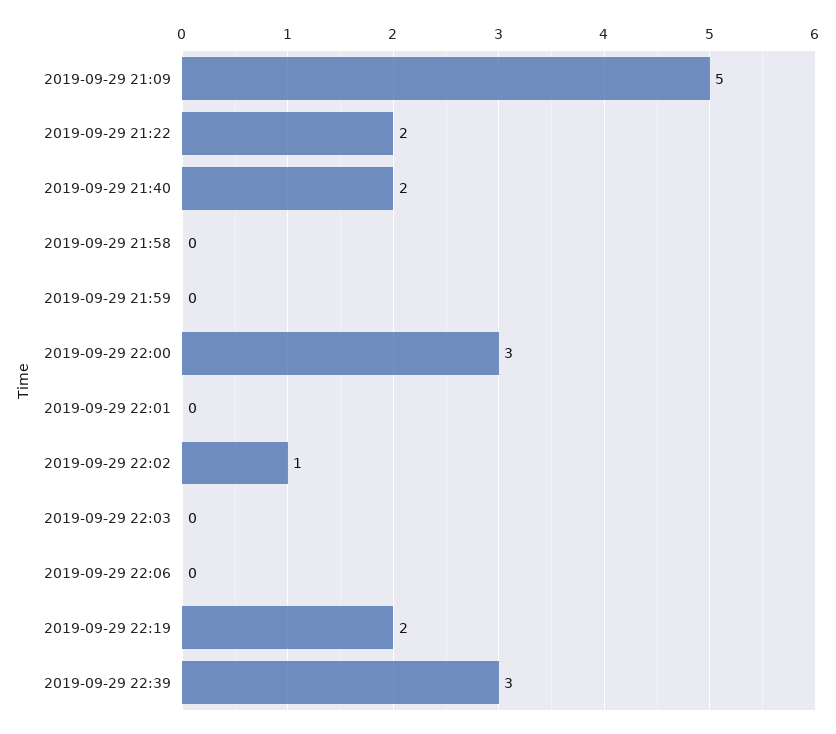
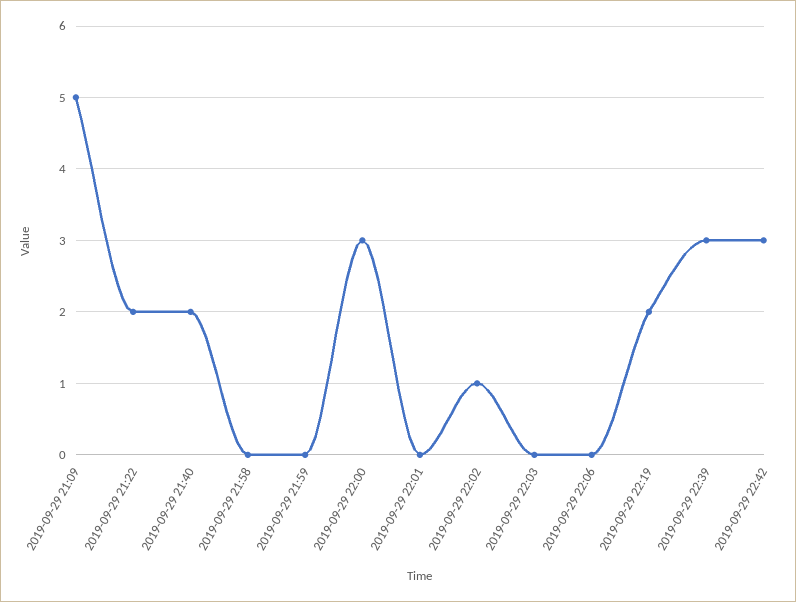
2019-09-29 22:42: none -> 3

